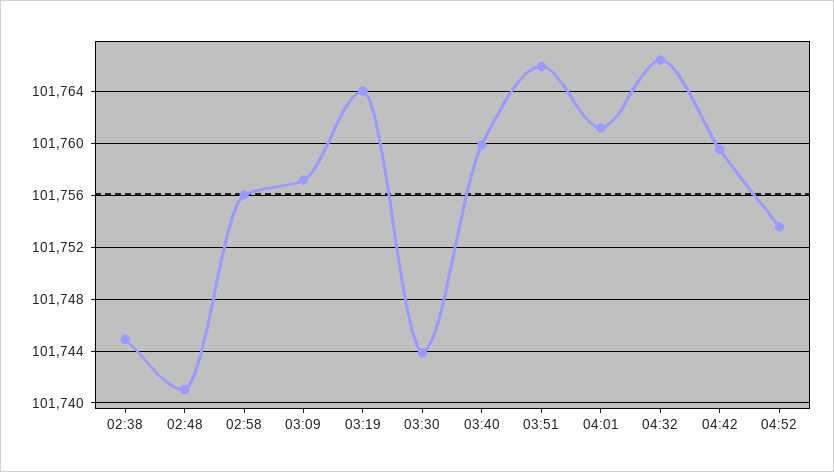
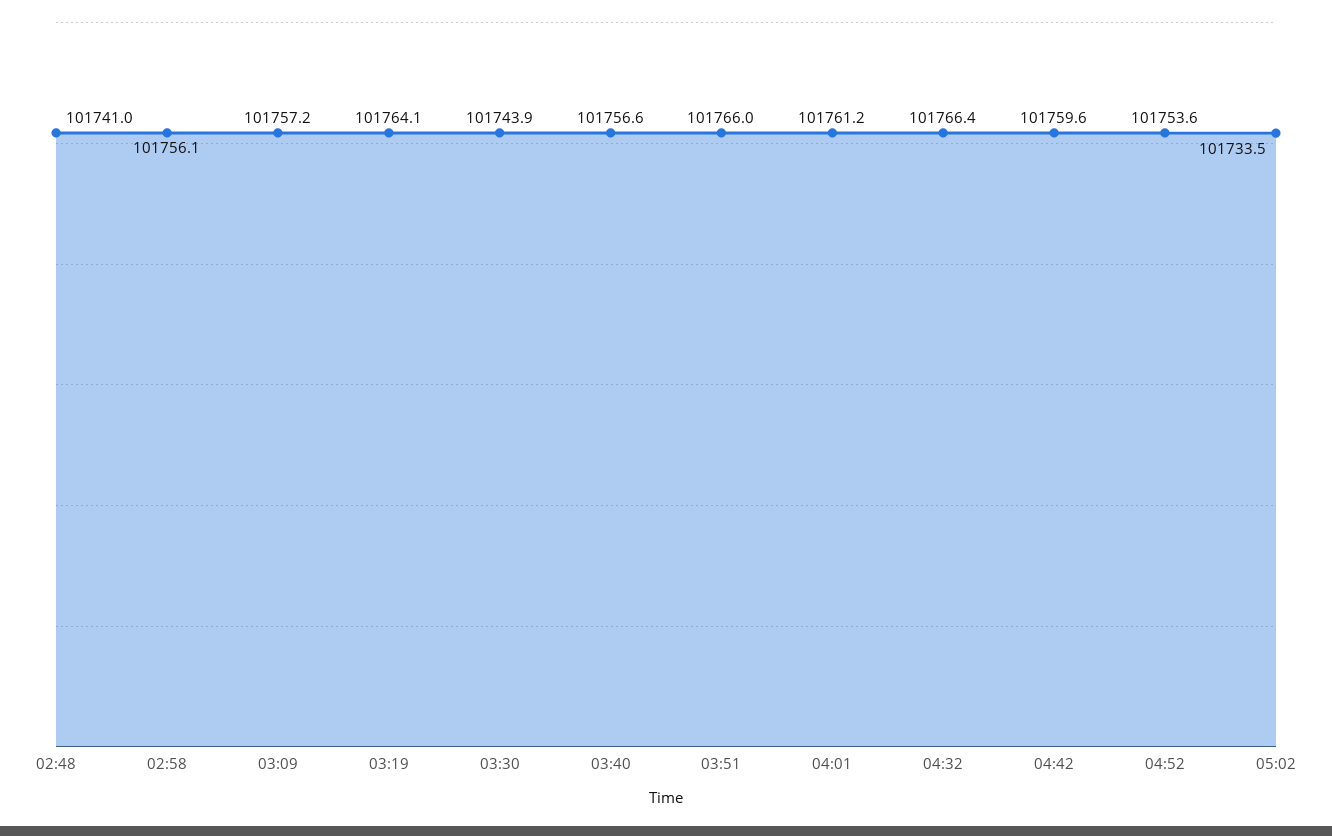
02:38: 101745 -> none
03:40: 101760 -> 101756.6
05:02: none -> 101733.5

